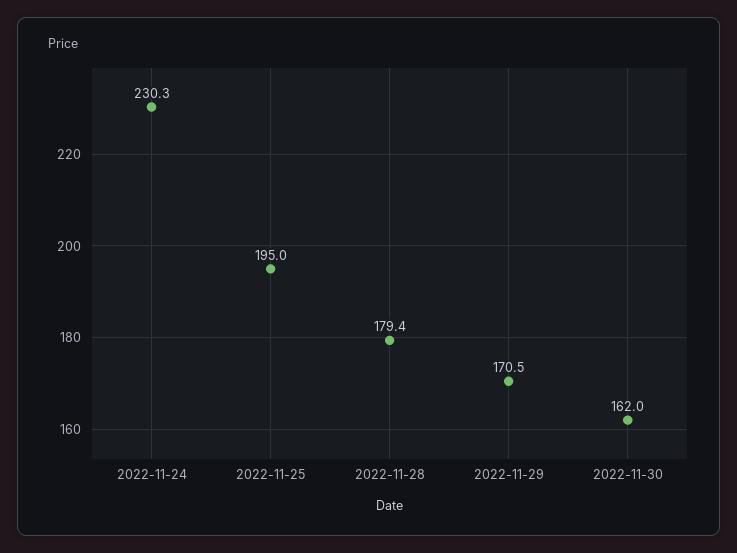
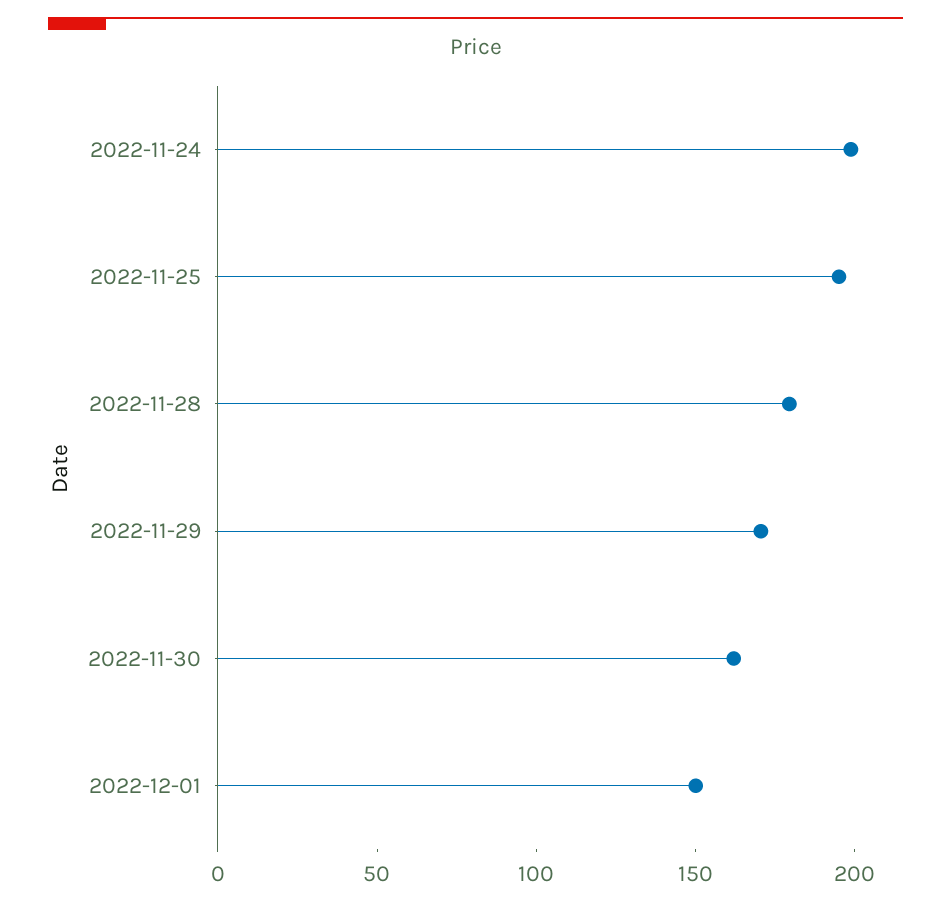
2022-11-24: 230.3 -> 200
2022-12-01: none -> 150

